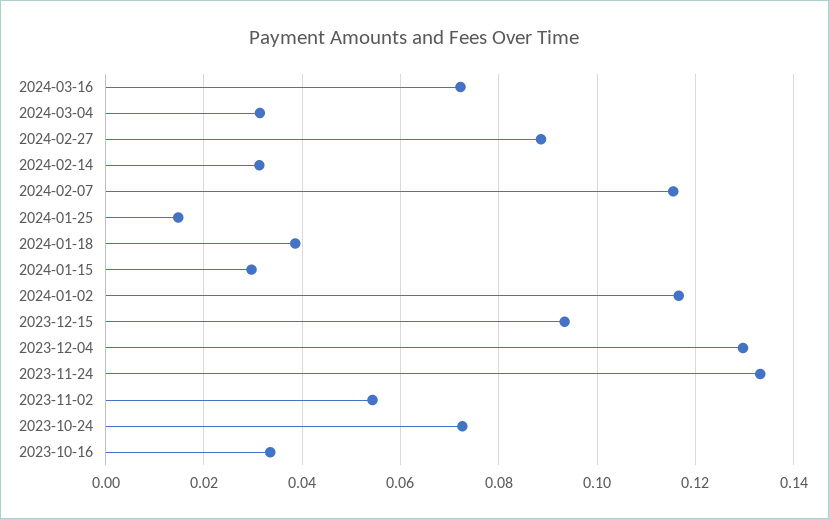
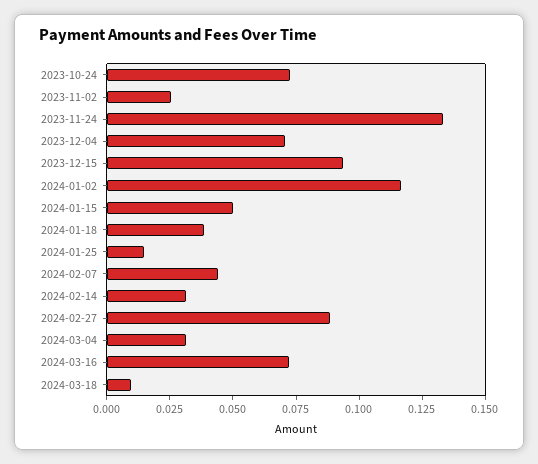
2024-02-07: 0.116 -> 0.045
2024-01-15: 0.03 -> 0.05
2023-12-04: 0.13 -> 0.07
2023-11-02: 0.054 -> 0.025
2023-10-16: 0.034 -> none
2024-03-18: none -> 0.01

